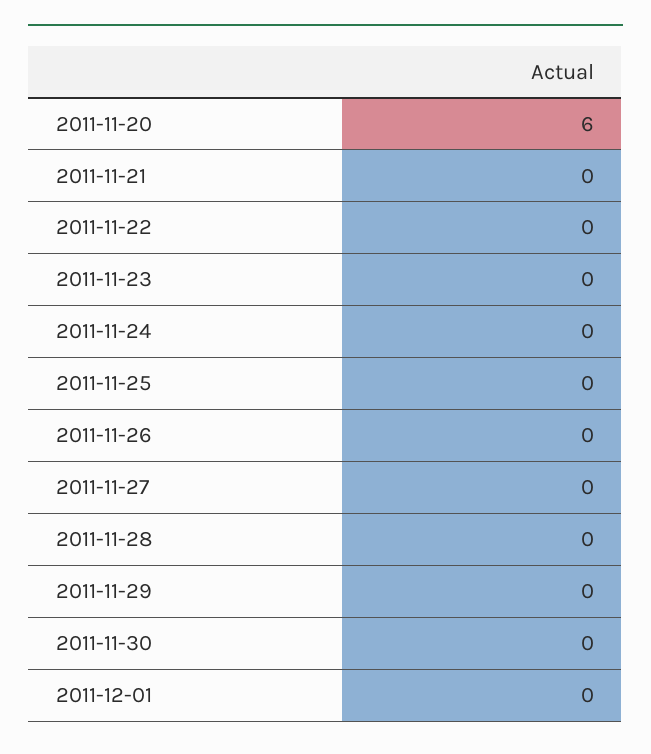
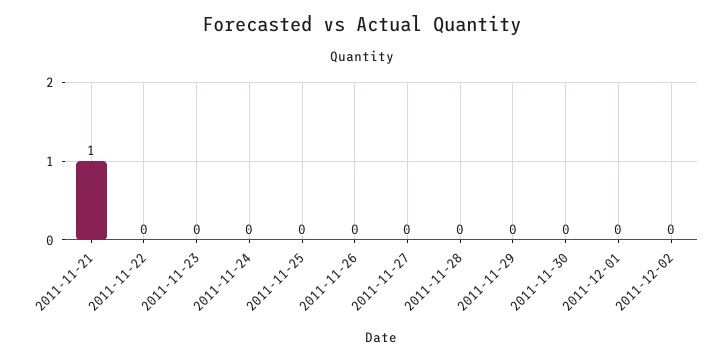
2011-11-20: 6 -> none
2011-11-21: 0 -> 1
2011-12-02: none -> 0

